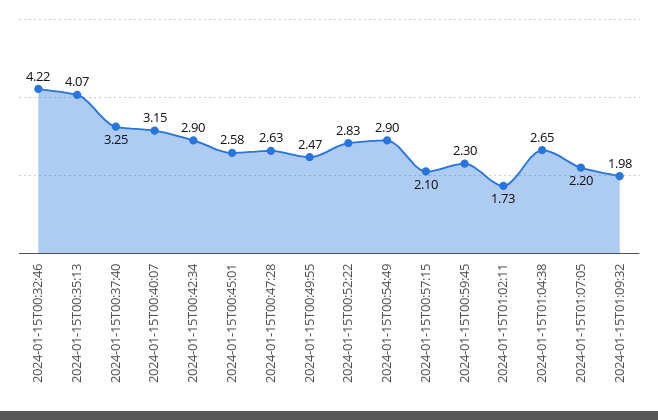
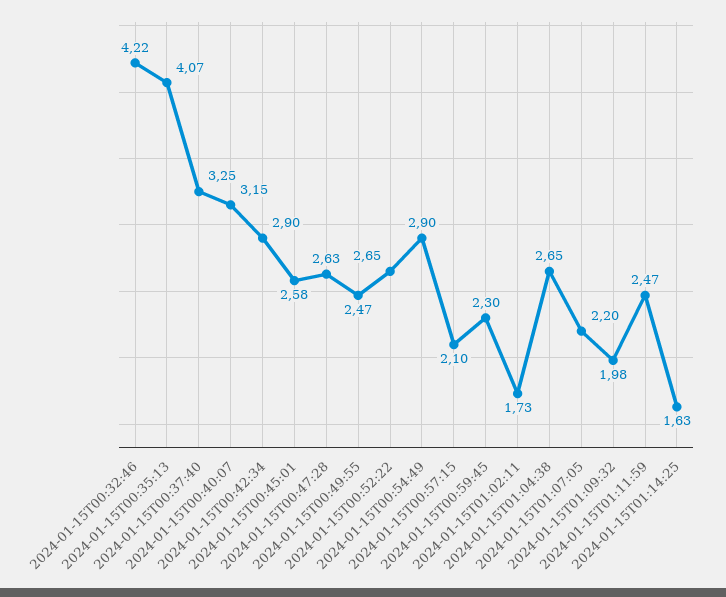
2024-01-15T00:52:22: 2.83 -> 2.65
2024-01-15T01:11:59: none -> 2.47
2024-01-15T01:14:25: none -> 1.63

